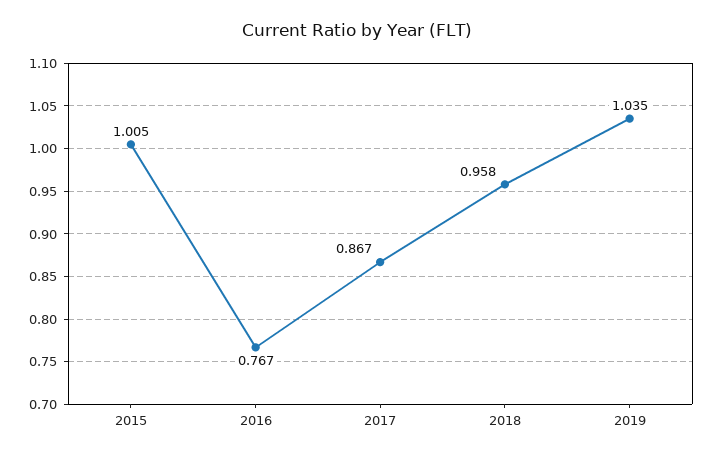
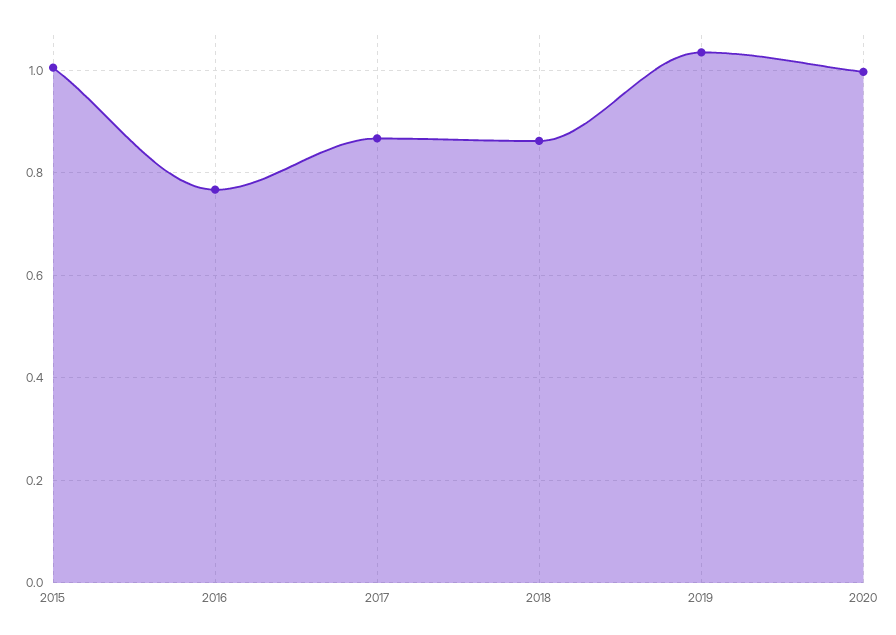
2018: 0.958 -> 0.86
2020: none -> 1

